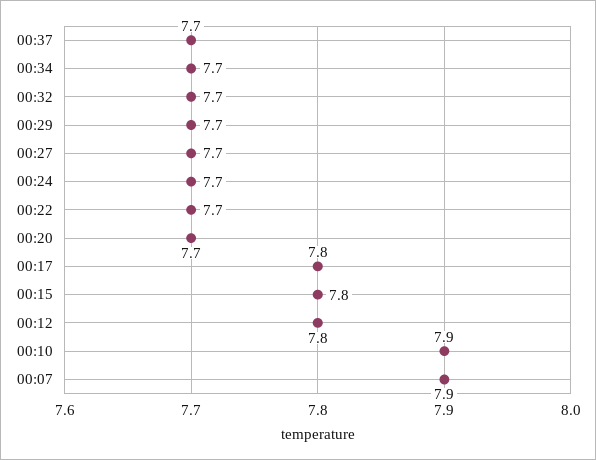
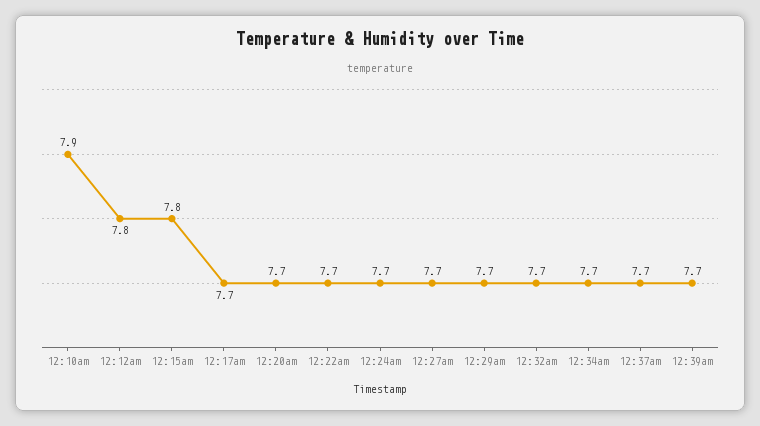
00:17: 7.8 -> 7.7
00:07: 7.9 -> none
12:39am: none -> 7.7

